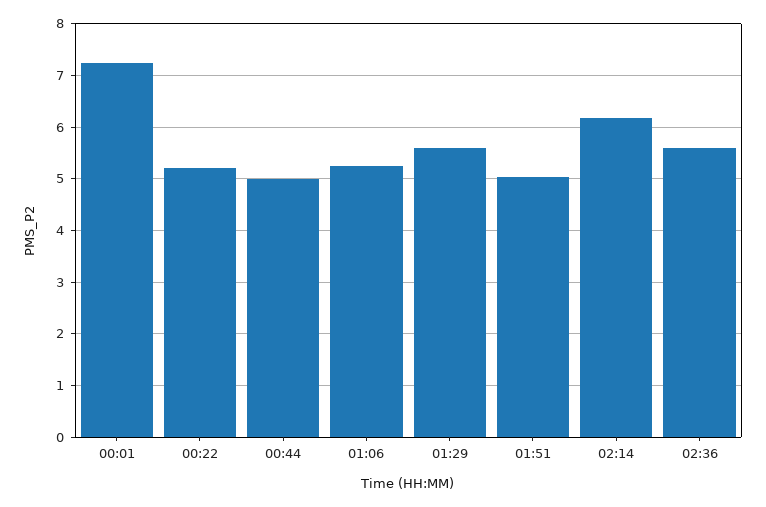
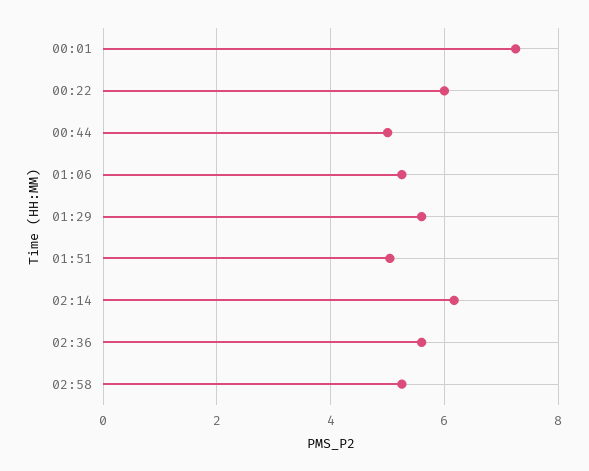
00:22: 5.2 -> 6
02:58: none -> 5.2

